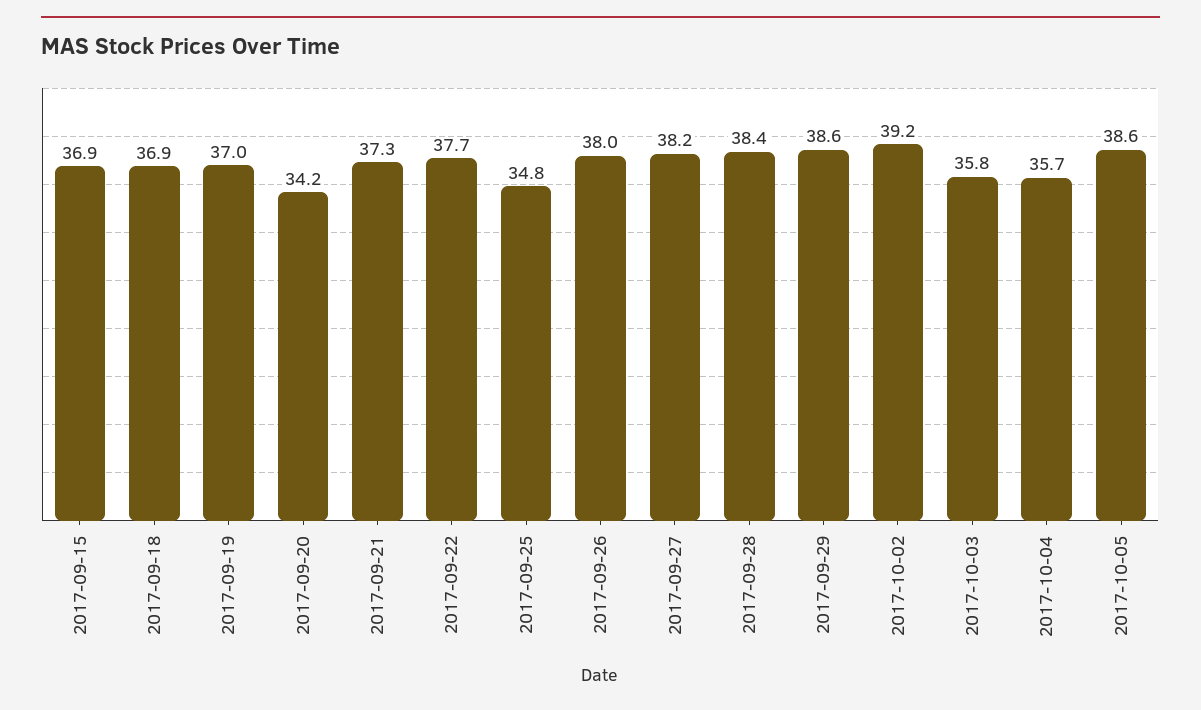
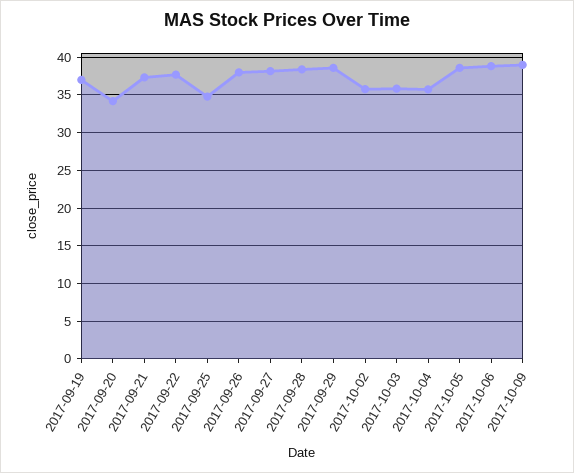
2017-09-15: 36.9 -> none
2017-09-18: 36.9 -> none
2017-10-02: 39.2 -> 36
2017-10-06: none -> 39
2017-10-09: none -> 39

